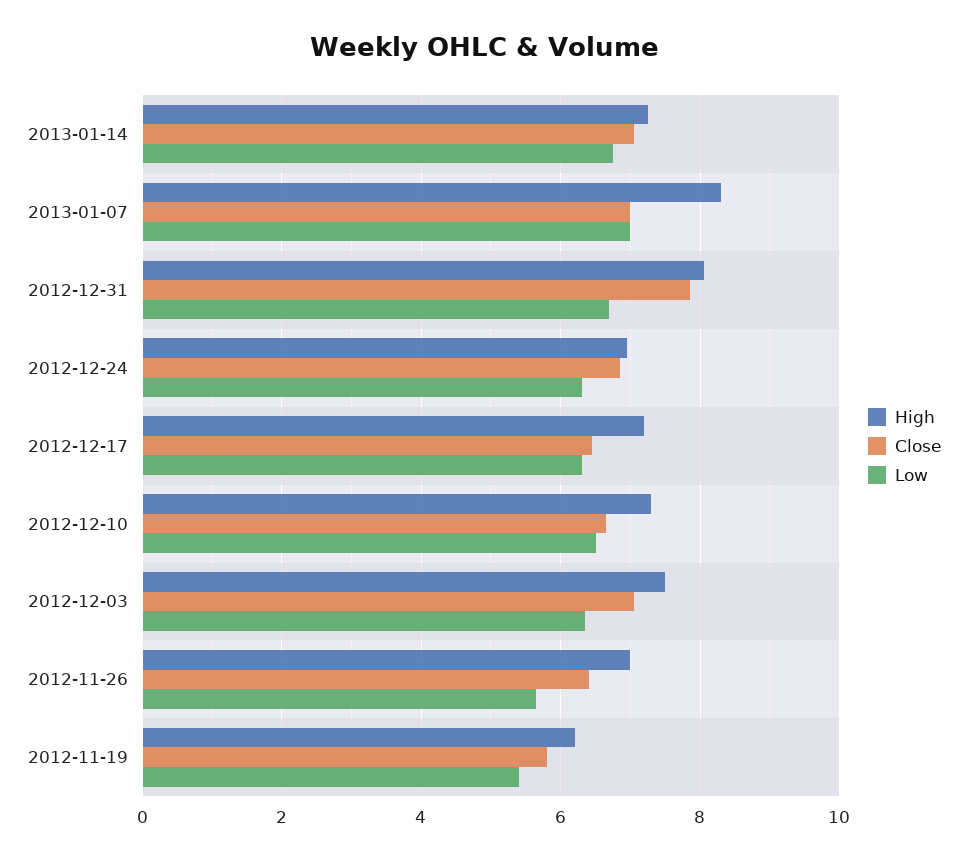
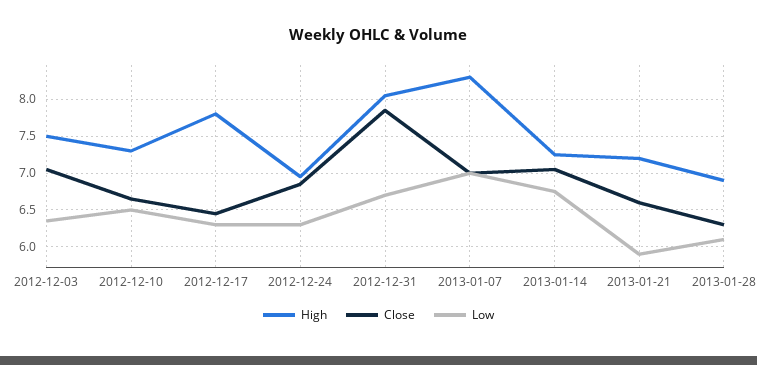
High, 2012-12-17: 7.2 -> 7.8
High, 2012-11-26: 7 -> none
Close, 2012-11-26: 6.4 -> none
Low, 2012-11-26: 5.6 -> none
High, 2012-11-19: 6.2 -> none
Close, 2012-11-19: 5.8 -> none
Low, 2012-11-19: 5.4 -> none
High, 2013-01-21: none -> 7.2
Close, 2013-01-21: none -> 6.6
Low, 2013-01-21: none -> 5.9
High, 2013-01-28: none -> 6.9
Close, 2013-01-28: none -> 6.3
Low, 2013-01-28: none -> 6.1

